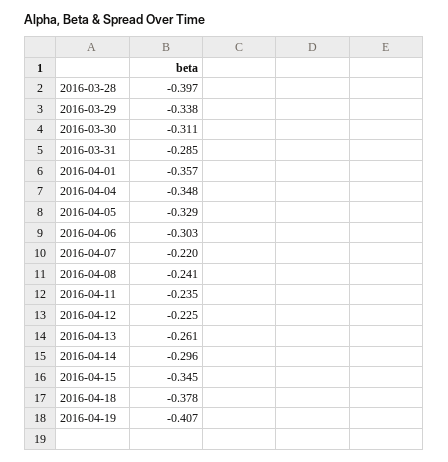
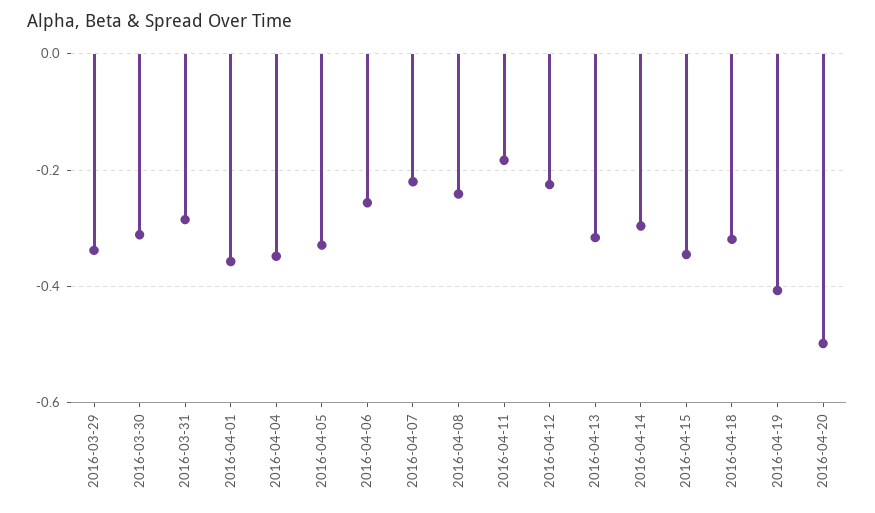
2016-03-28: -0.397 -> none
2016-04-06: -0.303 -> -0.26
2016-04-11: -0.235 -> -0.18
2016-04-13: -0.261 -> -0.32
2016-04-18: -0.378 -> -0.32
2016-04-20: none -> -0.5

